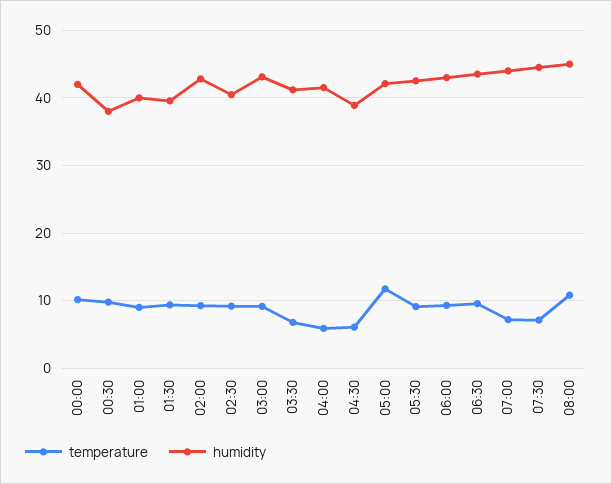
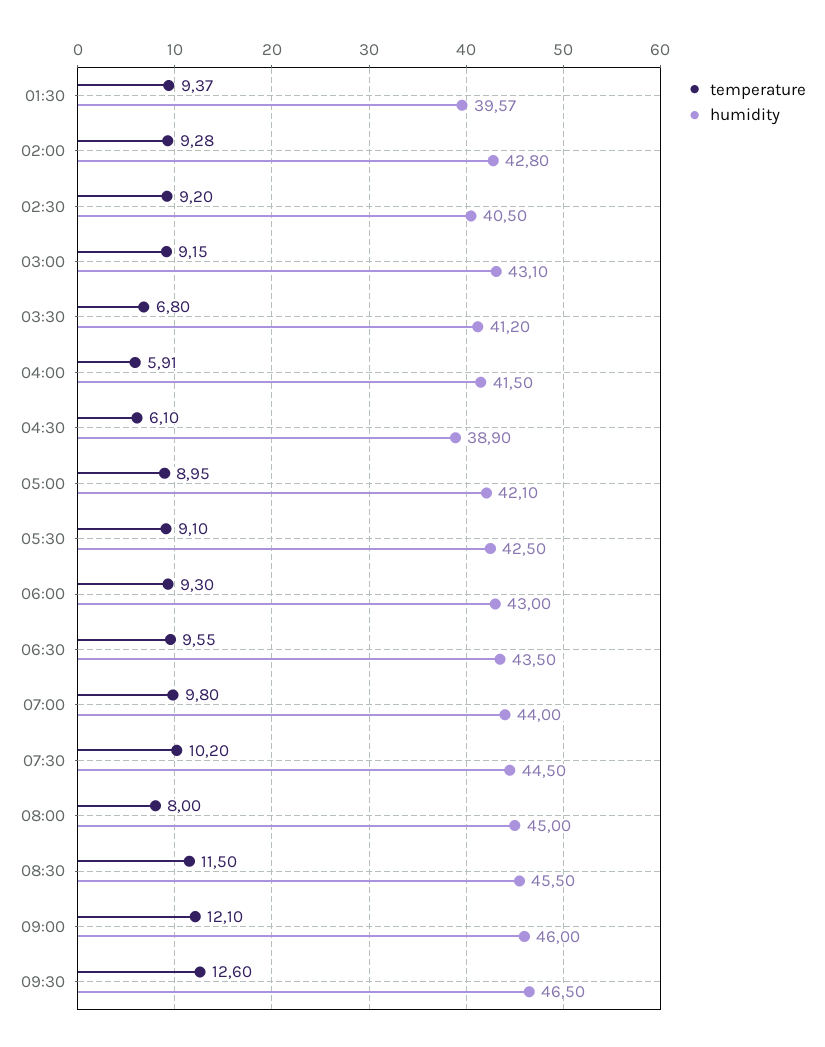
temperature, 00:00: 10 -> none
humidity, 00:00: 42 -> none
temperature, 00:30: 10 -> none
humidity, 00:30: 38 -> none
temperature, 01:00: 9 -> none
humidity, 01:00: 40 -> none
temperature, 05:00: 12 -> 8.95
temperature, 07:00: 7 -> 9.8
temperature, 07:30: 7 -> 10.2
temperature, 08:00: 11 -> 8
temperature, 08:30: none -> 11.5
humidity, 08:30: none -> 45.5
temperature, 09:00: none -> 12.1
humidity, 09:00: none -> 46
temperature, 09:30: none -> 12.6
humidity, 09:30: none -> 46.5

